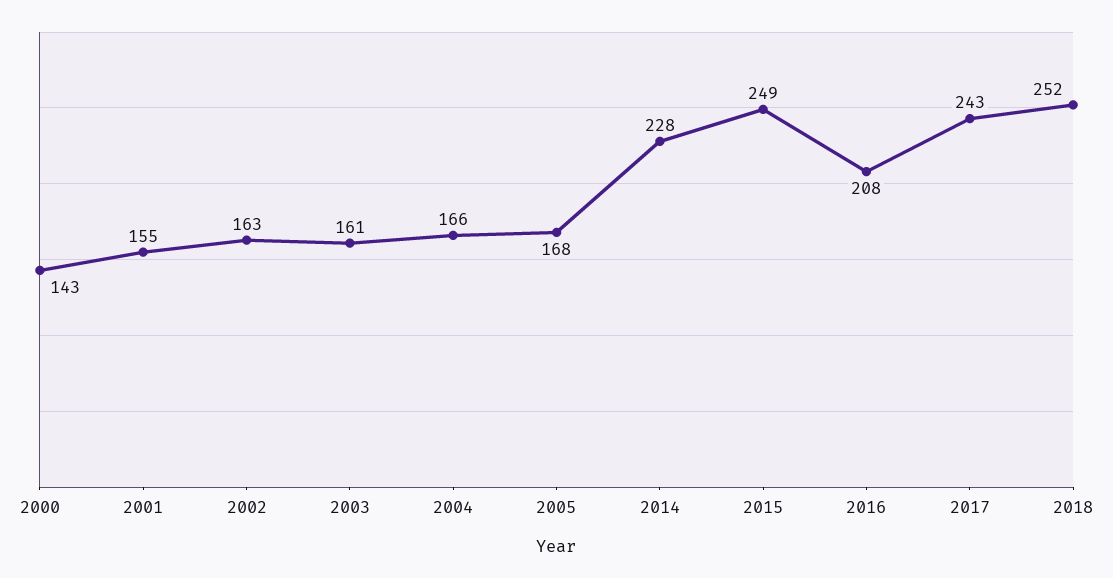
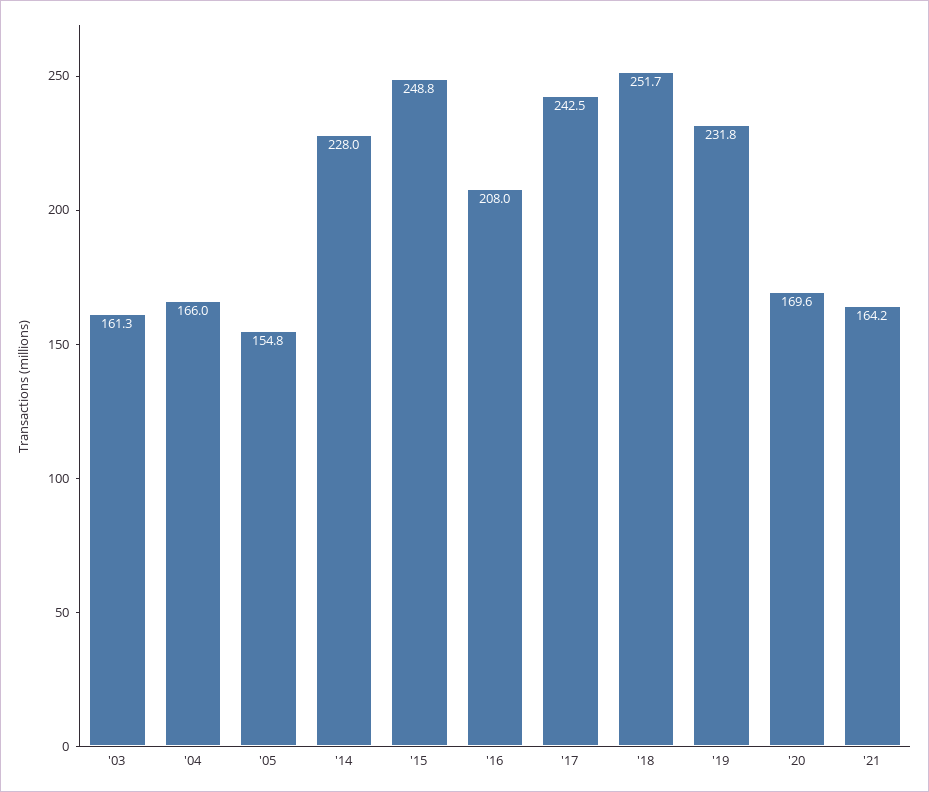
2000: 143 -> none
2001: 155 -> none
2002: 163 -> none
2005: 168 -> 154.8
'19: none -> 231.8
'20: none -> 169.6
'21: none -> 164.2

